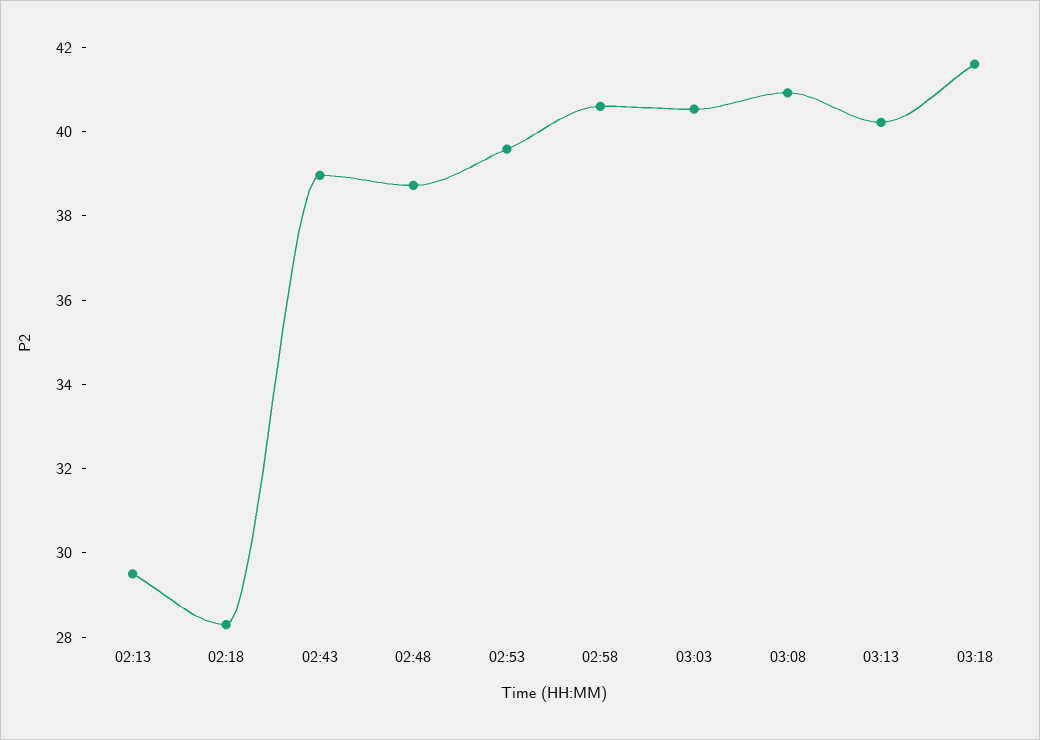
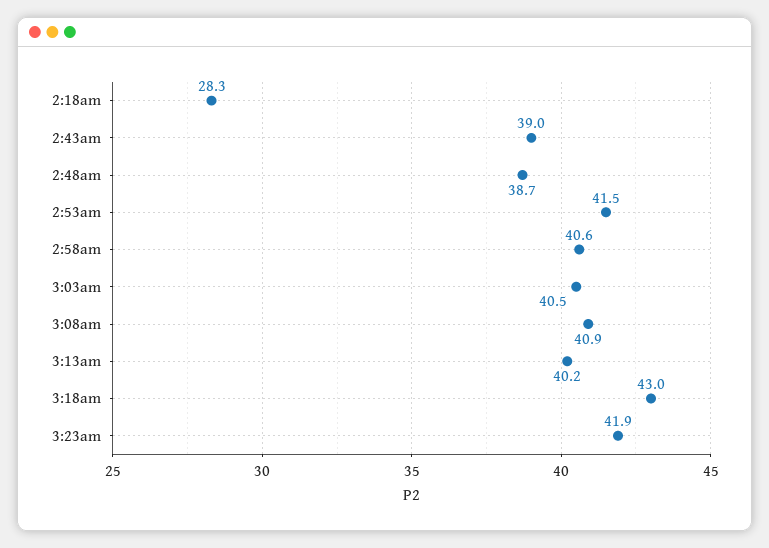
02:13: 29.5 -> none
02:53: 39.5 -> 41.5
03:18: 41.5 -> 43
3:23am: none -> 41.9

